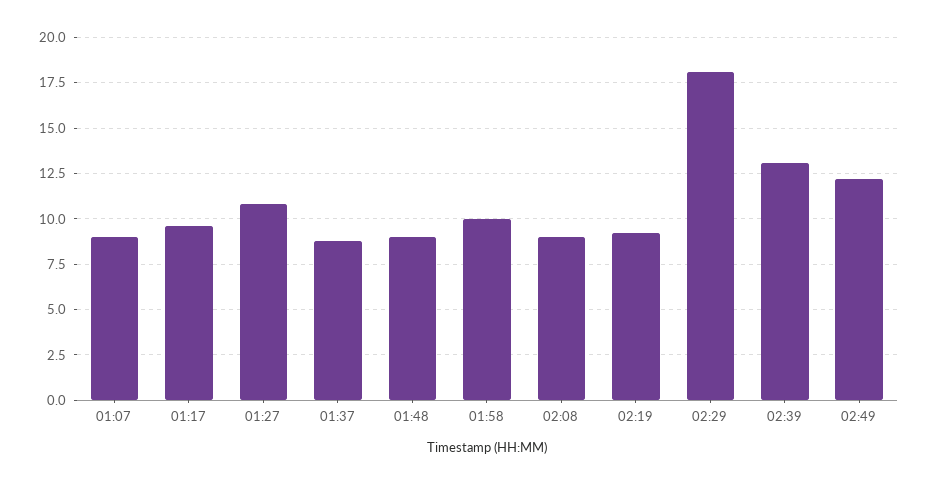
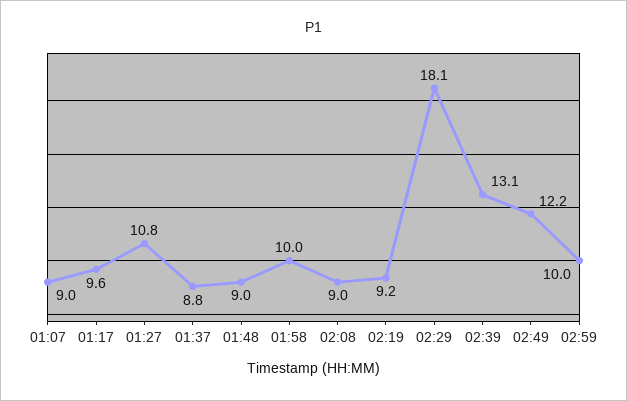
02:59: none -> 10

